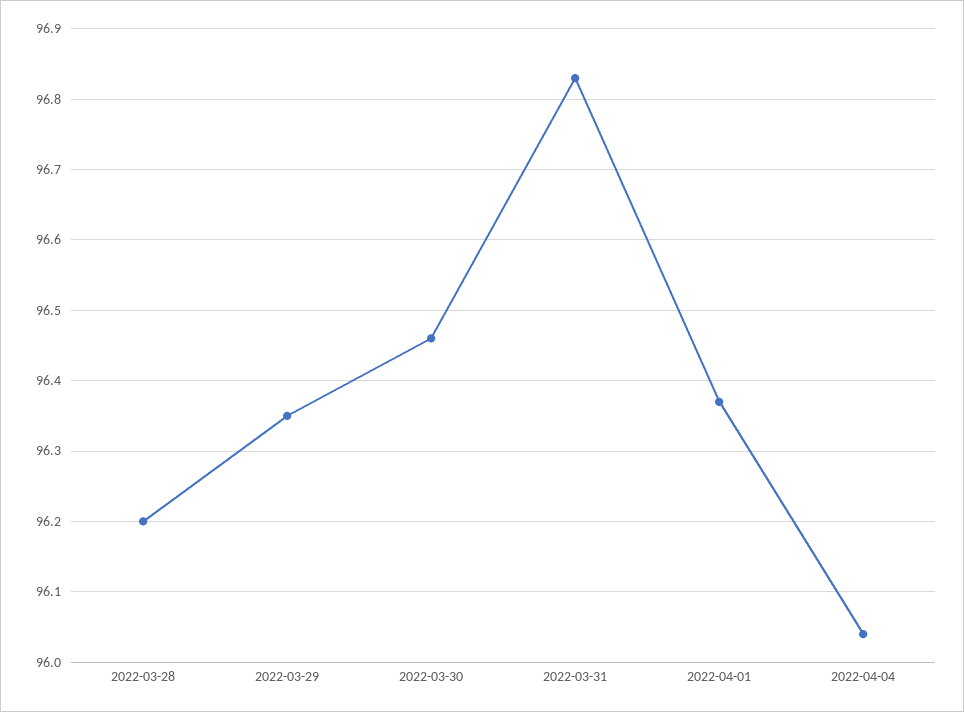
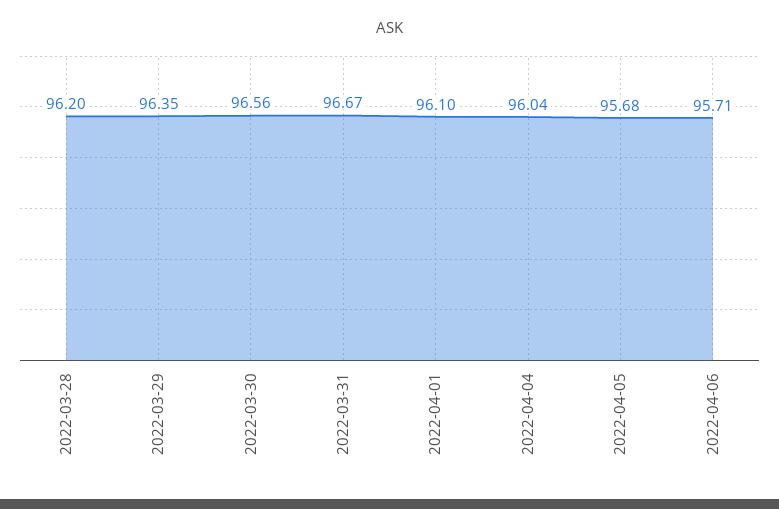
2022-03-30: 96.46 -> 96.56
2022-03-31: 96.83 -> 96.67
2022-04-01: 96.37 -> 96.1
2022-04-05: none -> 95.68
2022-04-06: none -> 95.71

